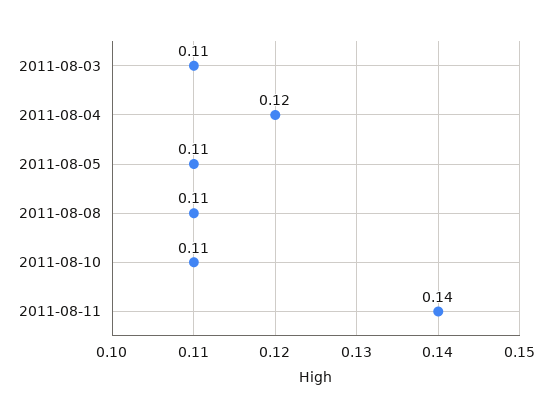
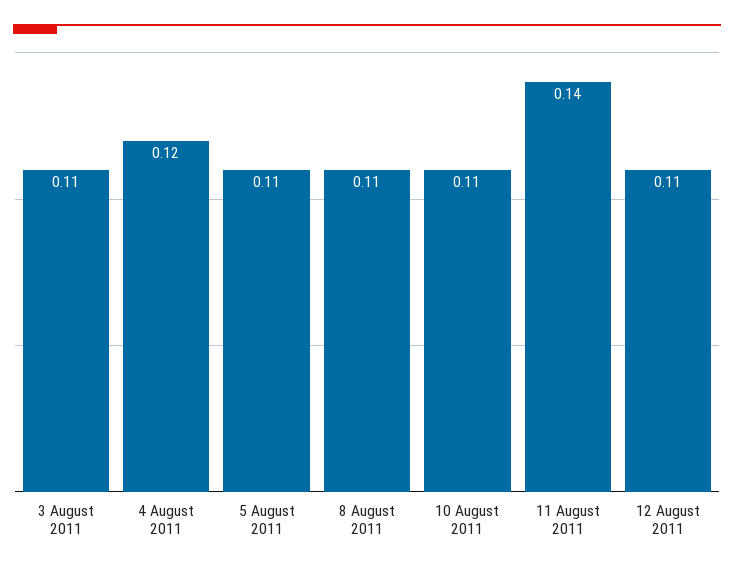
12 August 2011: none -> 0.11

